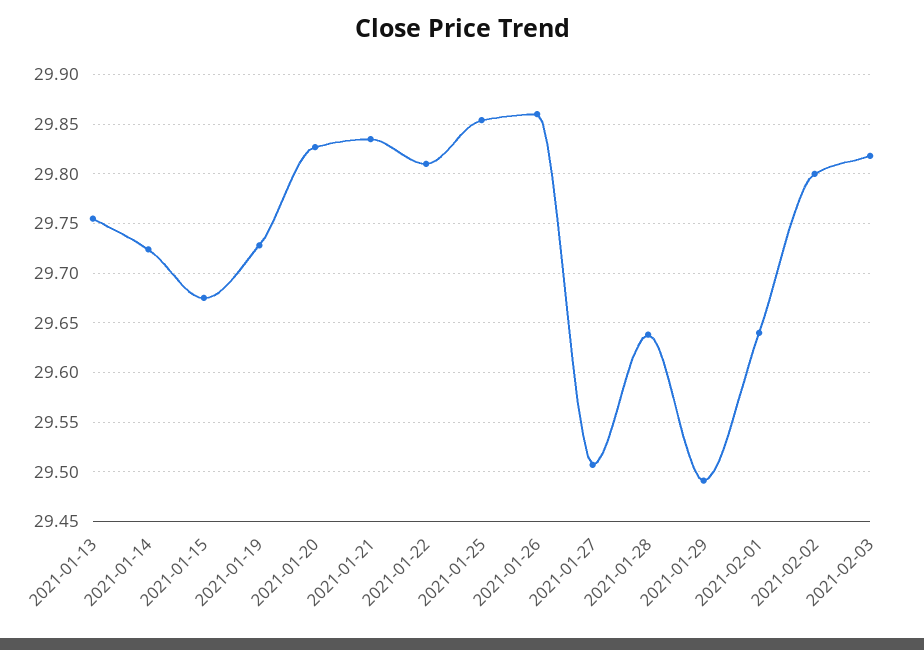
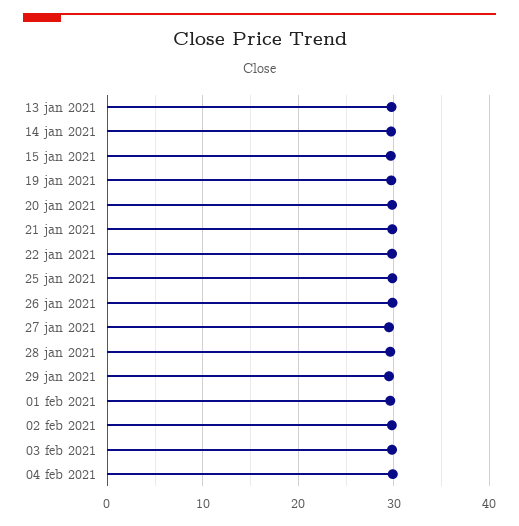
04 feb 2021: none -> 30

